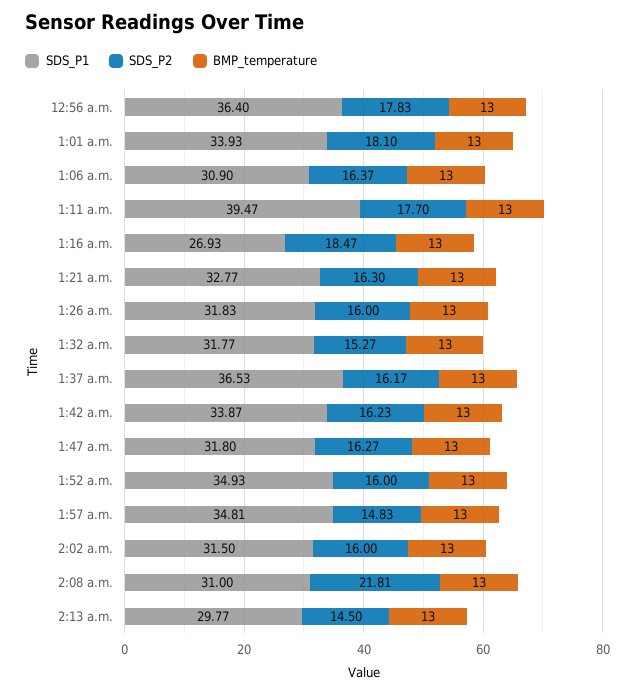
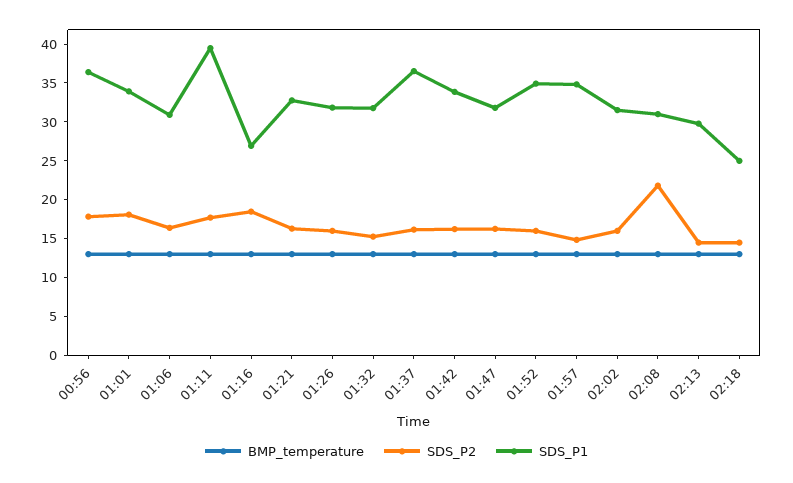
BMP_temperature, 02:18: none -> 12.5
SDS_P2, 02:18: none -> 15
SDS_P1, 02:18: none -> 25

